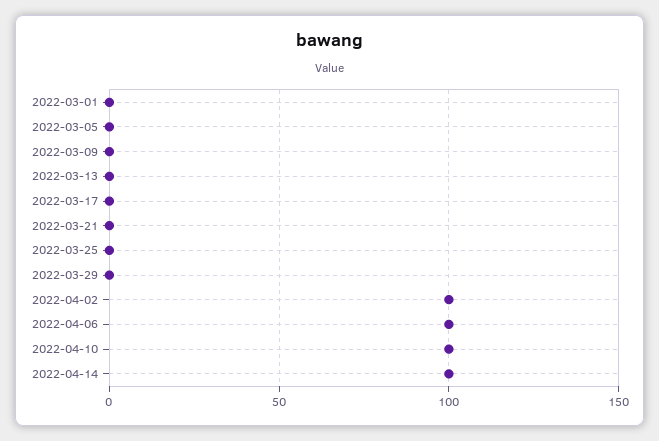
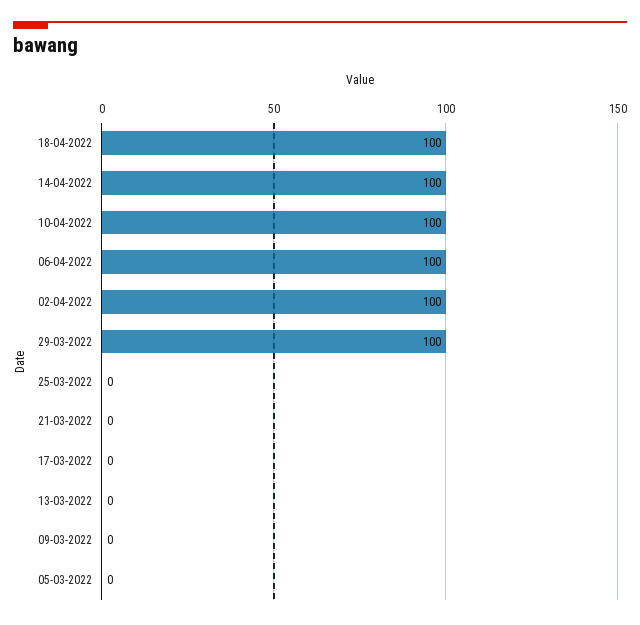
2022-03-01: 0 -> none
2022-03-29: 0 -> 100
18-04-2022: none -> 100

